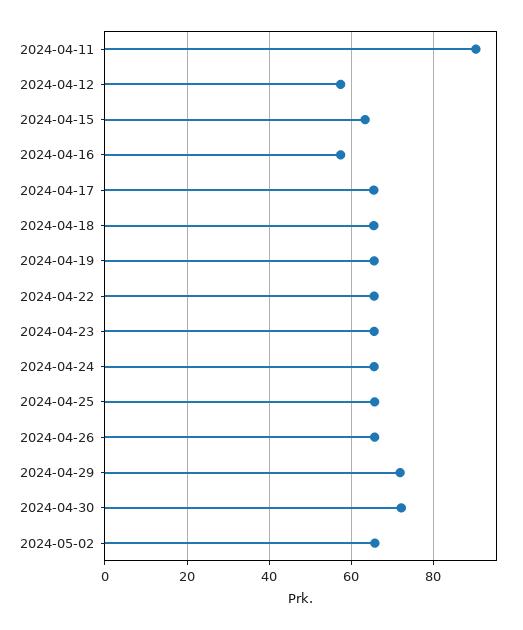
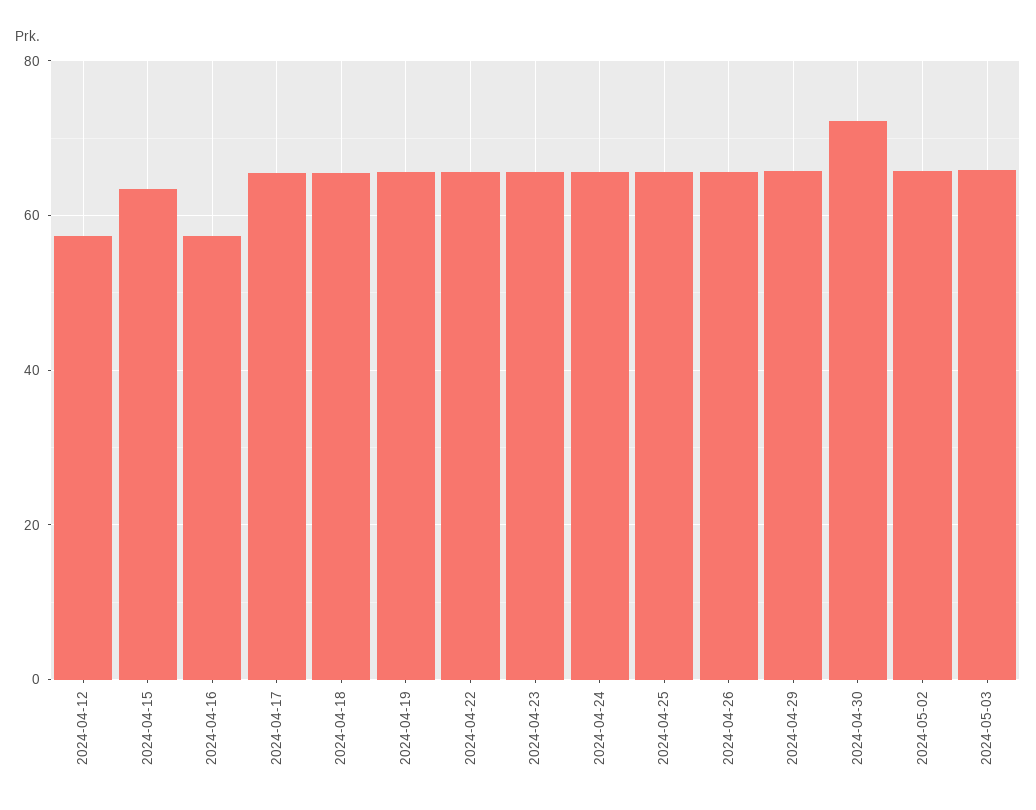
2024-04-11: 90 -> none
2024-04-29: 72 -> 66
2024-05-03: none -> 66

